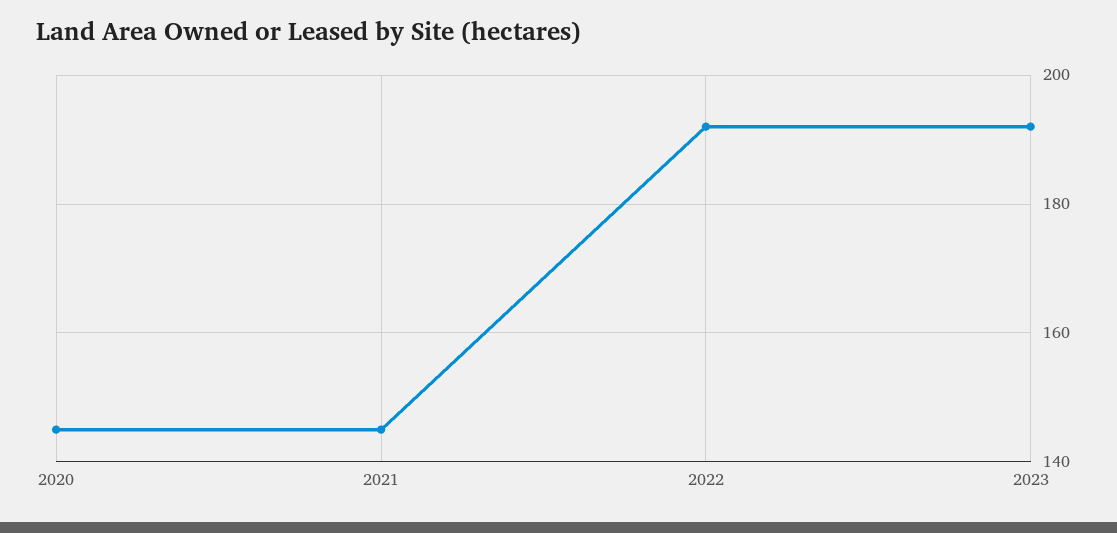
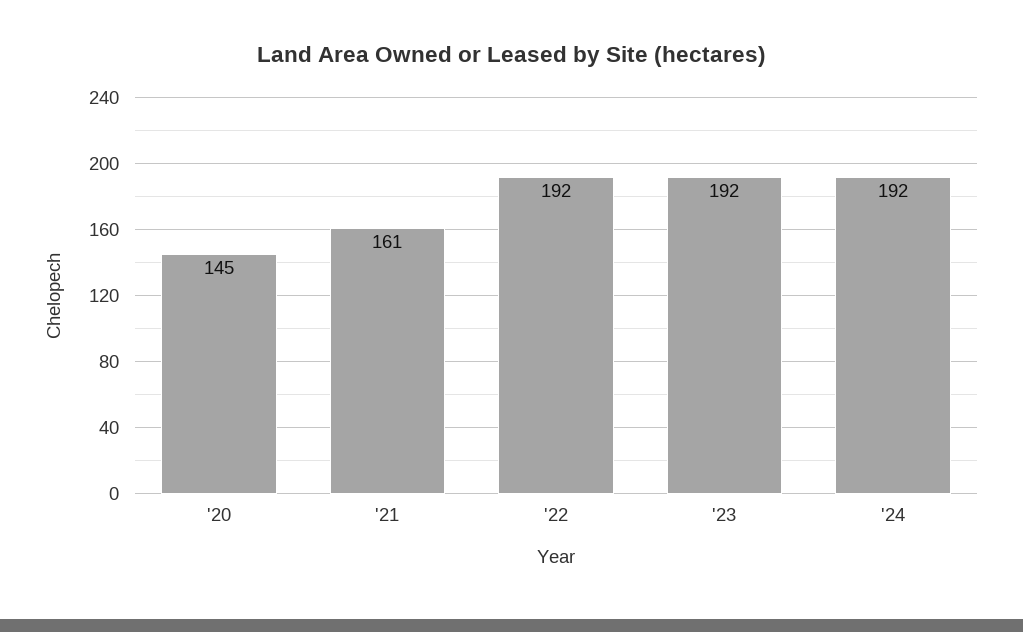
2021: 145 -> 161
'24: none -> 192

